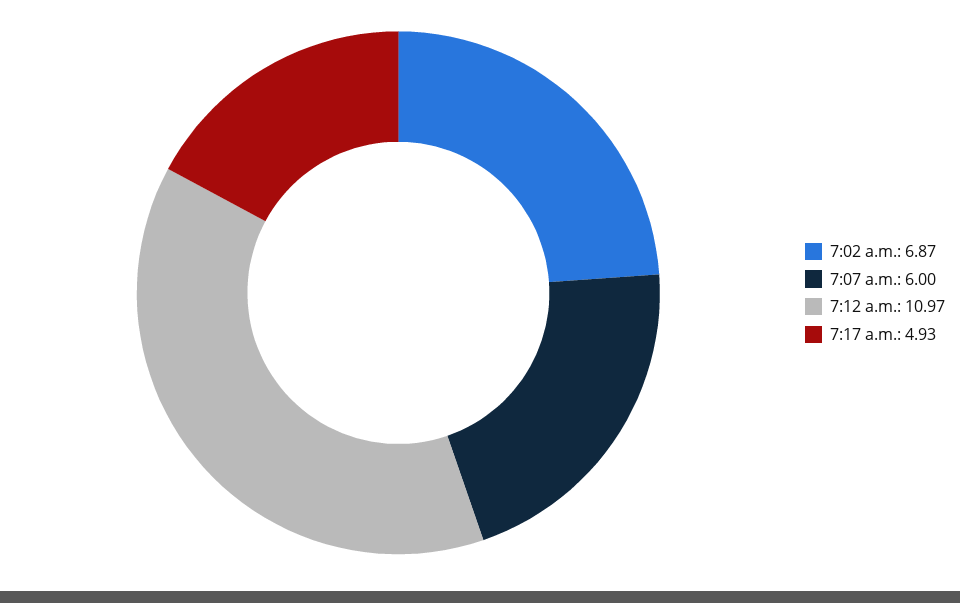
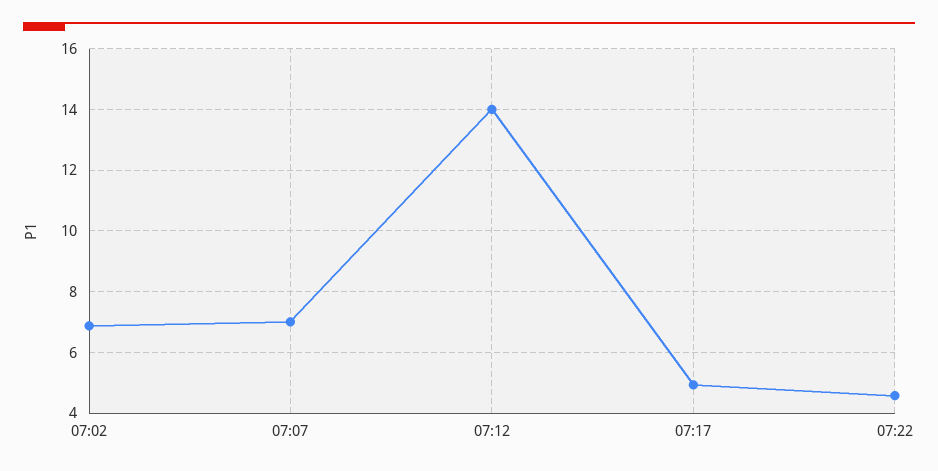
7:07 a.m.: 6 -> 7
7:12 a.m.: 10.97 -> 14
07:22: none -> 4.6

